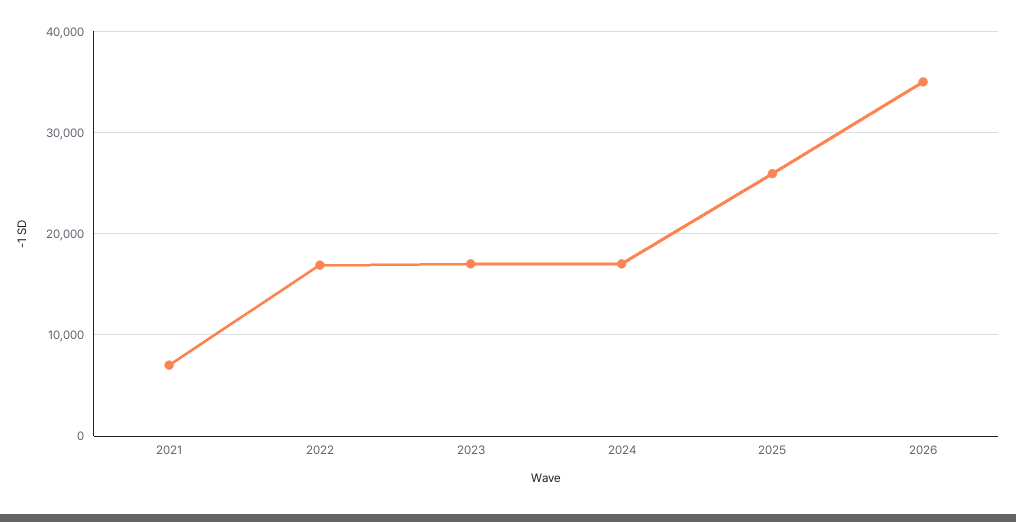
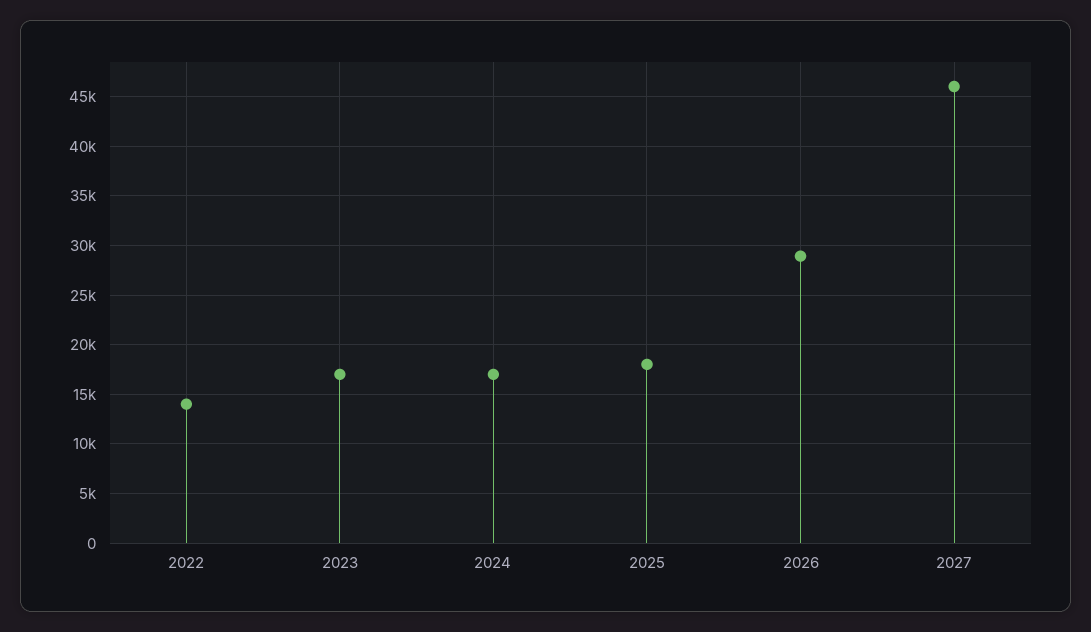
2021: 7000 -> none
2022: 17000 -> 14000
2025: 26000 -> 18000
2026: 35000 -> 29000
2027: none -> 46000

